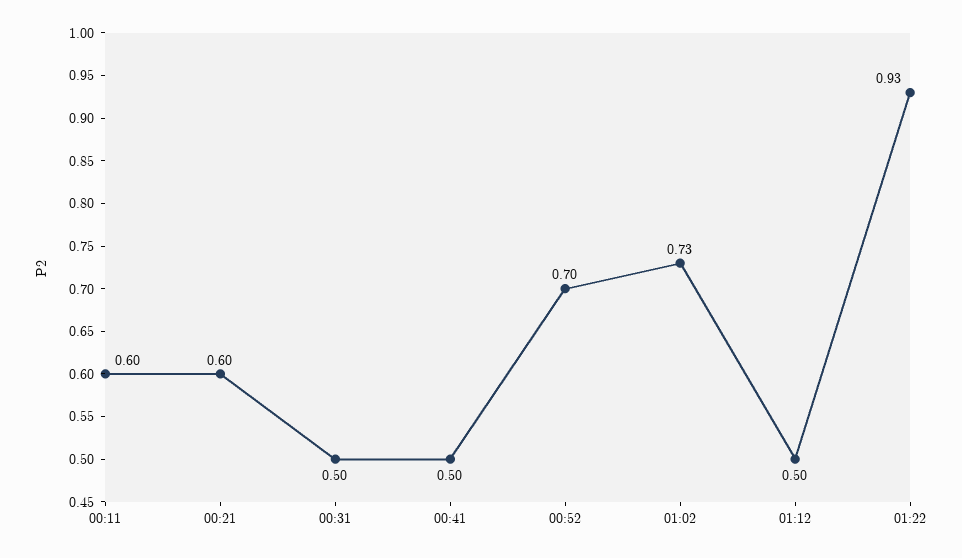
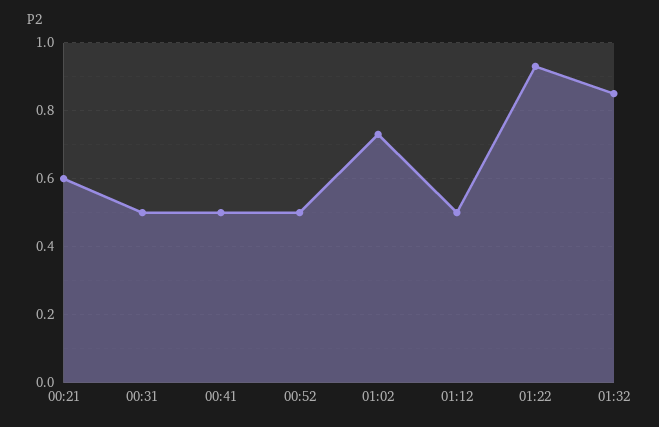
00:11: 0.6 -> none
00:52: 0.7 -> 0.5
01:32: none -> 0.85

